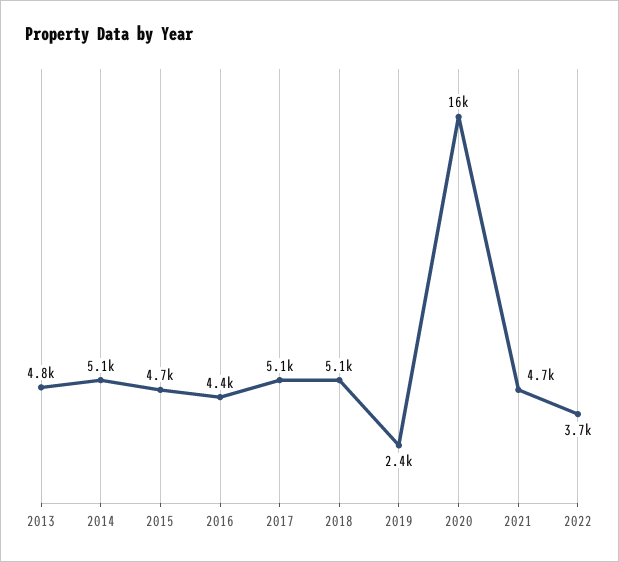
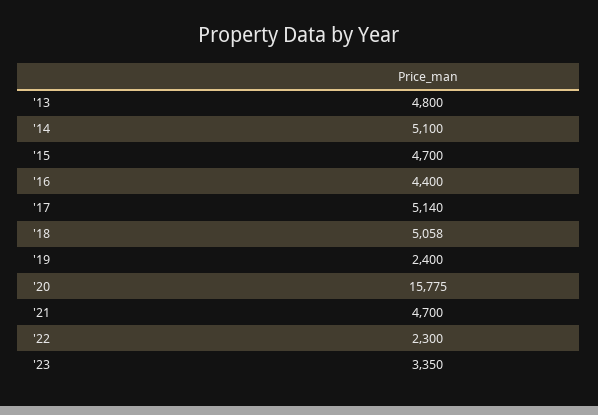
2022: 3700 -> 2300
'23: none -> 3350

